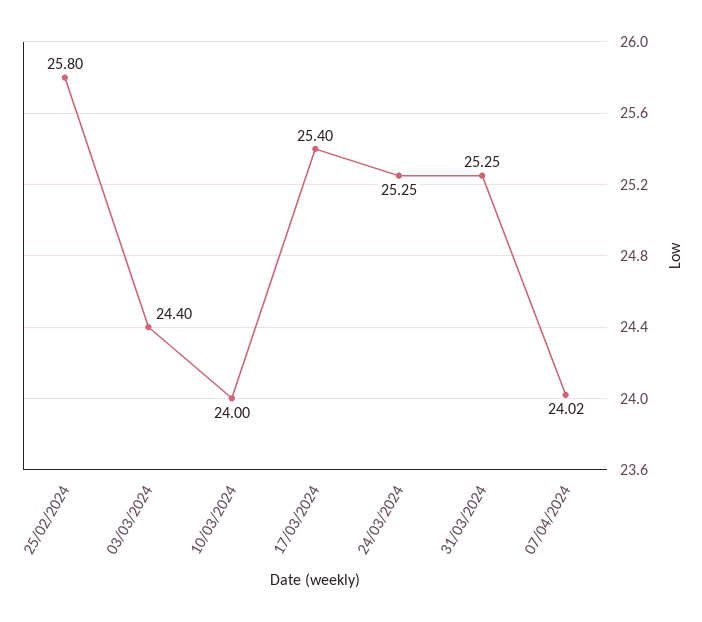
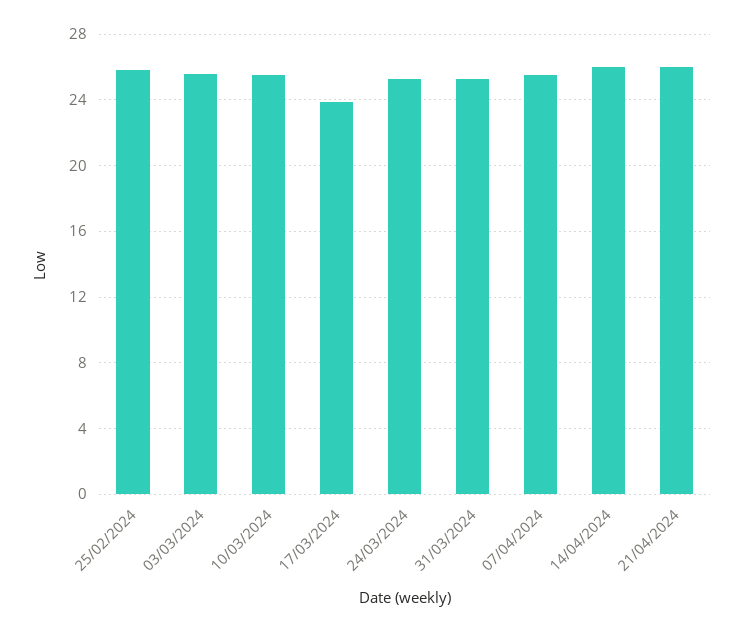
03/03/2024: 24.4 -> 25.5
10/03/2024: 24 -> 25.5
17/03/2024: 25.4 -> 24
07/04/2024: 24.02 -> 25.5
14/04/2024: none -> 26
21/04/2024: none -> 26

